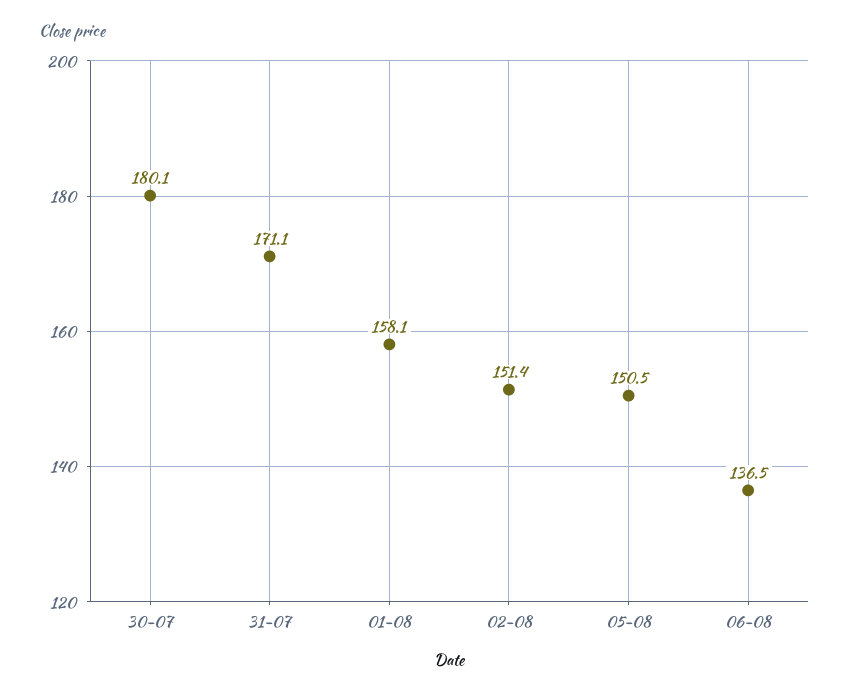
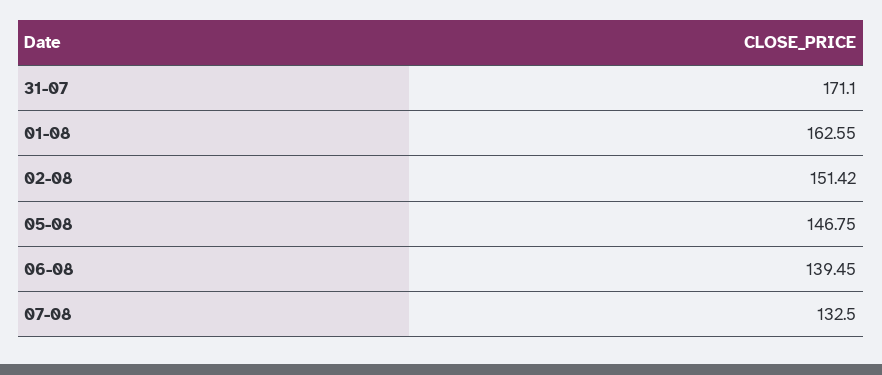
30-07: 180.1 -> none
01-08: 158.1 -> 162.55
05-08: 150.5 -> 146.75
06-08: 136.5 -> 139.45
07-08: none -> 132.5

